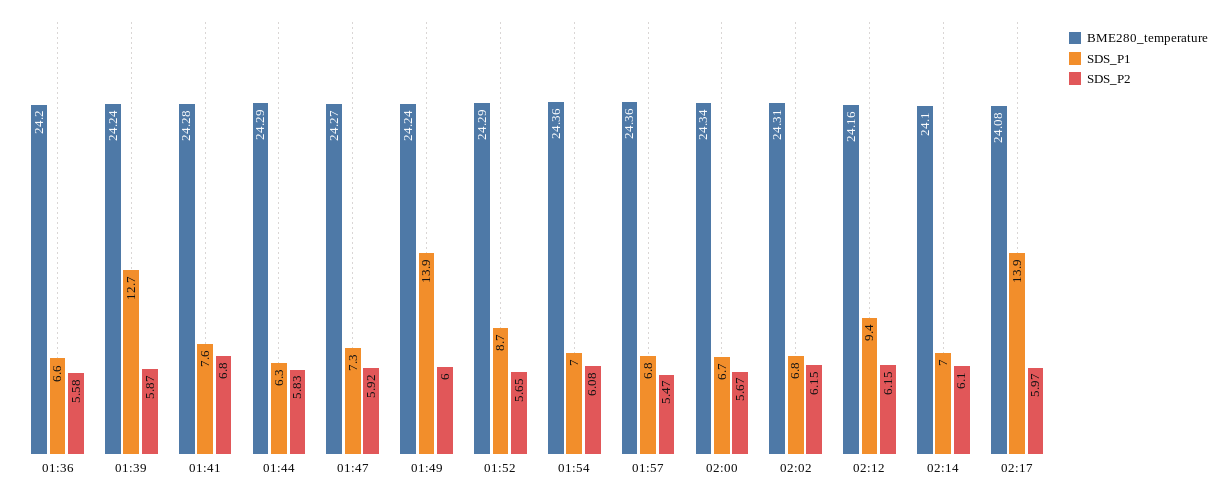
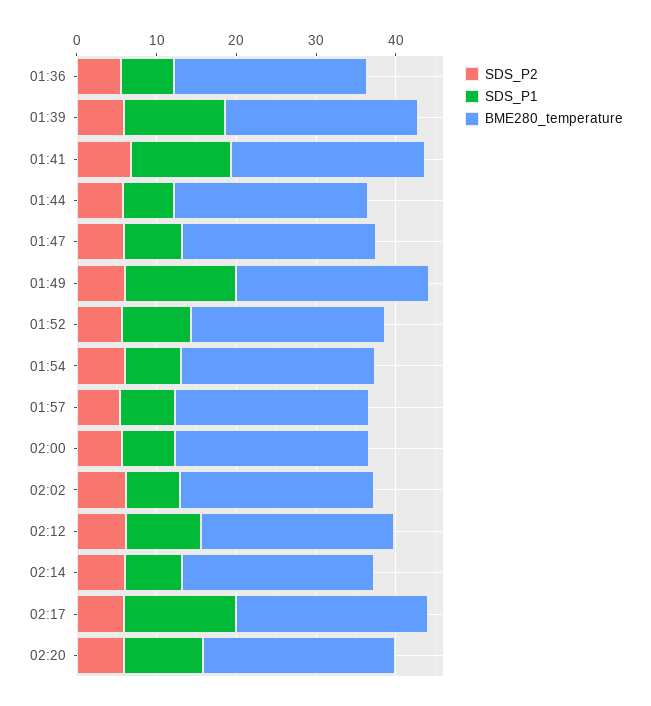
SDS_P1, 01:41: 7.6 -> 12
SDS_P2, 02:20: none -> 6
SDS_P1, 02:20: none -> 10
BME280_temperature, 02:20: none -> 24

